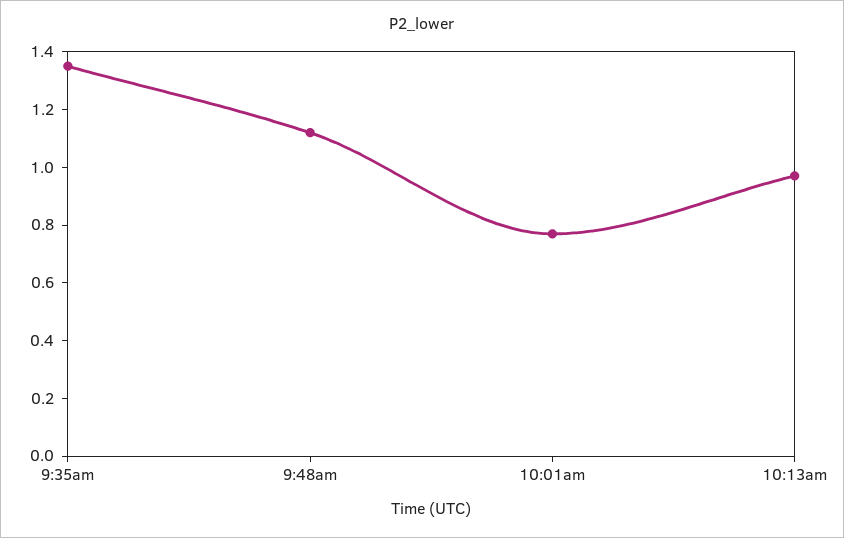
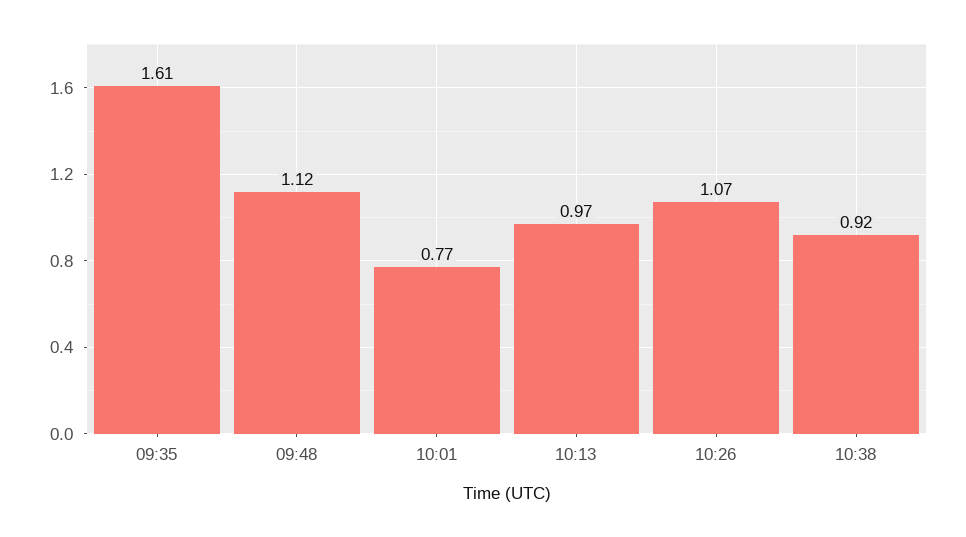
9:35am: 1.35 -> 1.61
10:26: none -> 1.07
10:38: none -> 0.92

